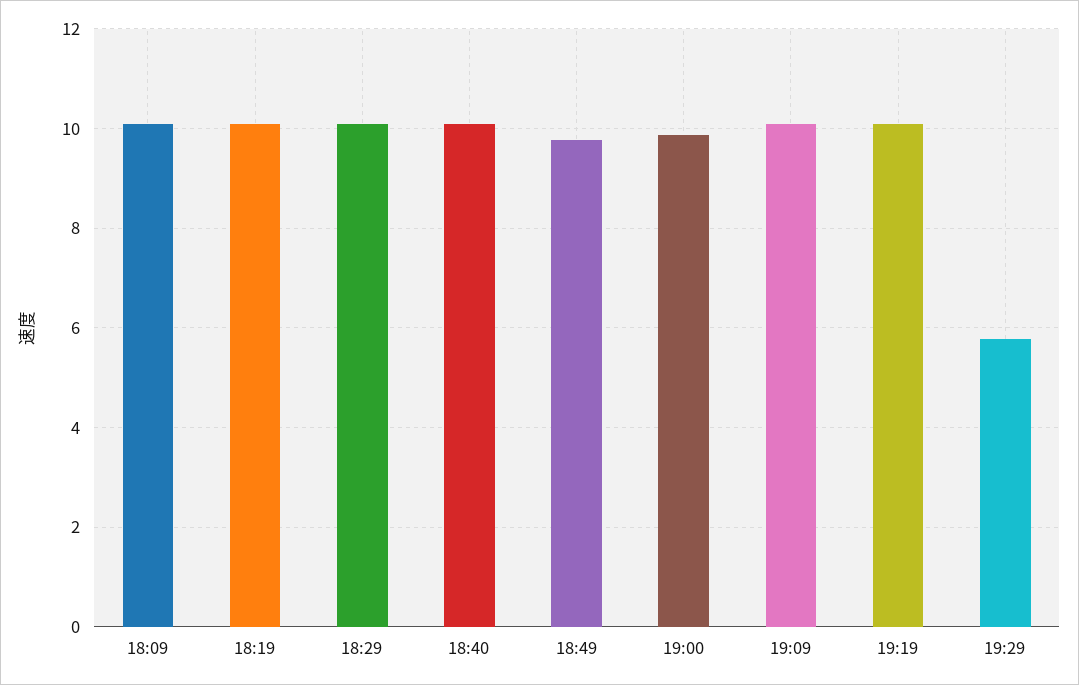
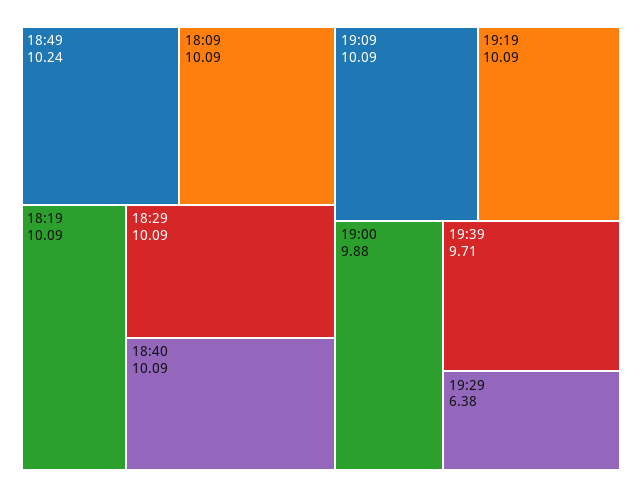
18:49: 9.8 -> 10.24
19:29: 5.8 -> 6.38
19:39: none -> 9.71

